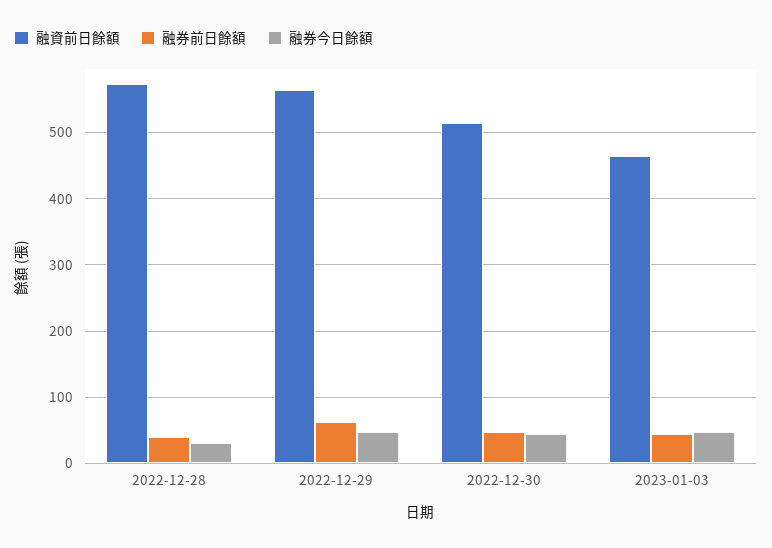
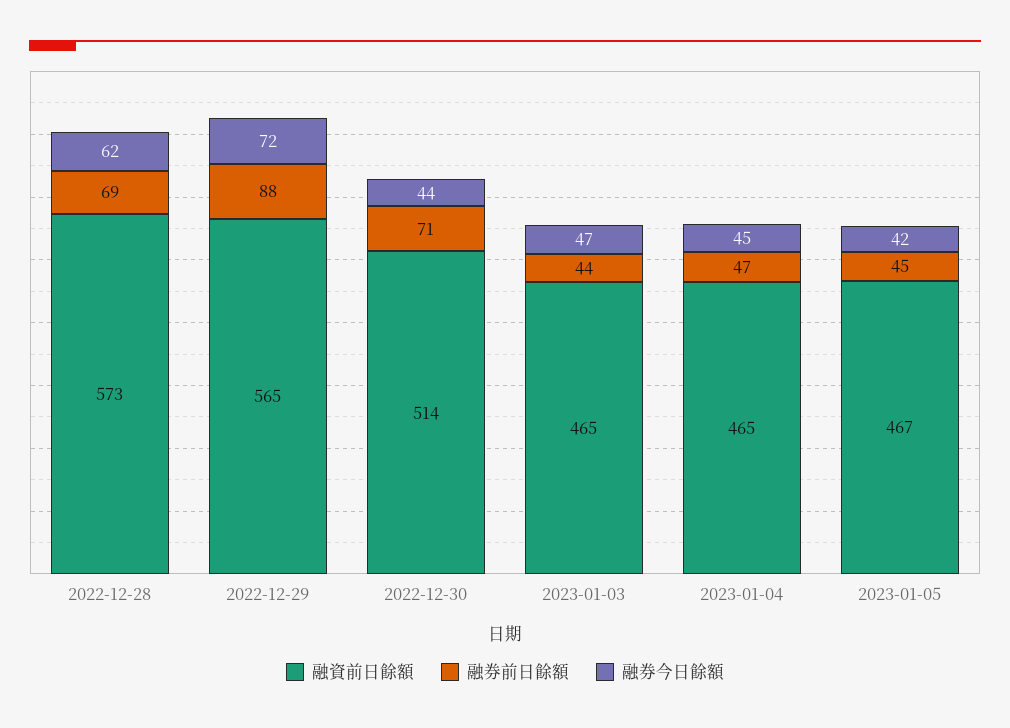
融券前日餘額, 2022-12-28: 40 -> 69
融券今日餘額, 2022-12-28: 30 -> 62
融券前日餘額, 2022-12-29: 60 -> 88
融券今日餘額, 2022-12-29: 50 -> 72
融券前日餘額, 2022-12-30: 50 -> 71
融資前日餘額, 2023-01-04: none -> 465
融券前日餘額, 2023-01-04: none -> 47
融券今日餘額, 2023-01-04: none -> 45
融資前日餘額, 2023-01-05: none -> 467
融券前日餘額, 2023-01-05: none -> 45
融券今日餘額, 2023-01-05: none -> 42

